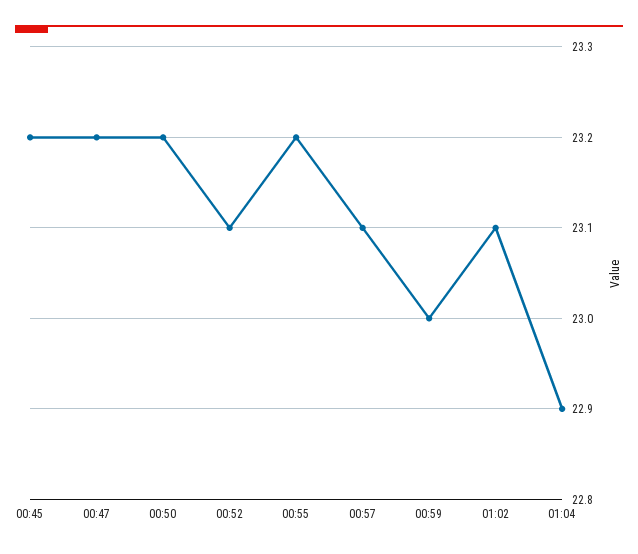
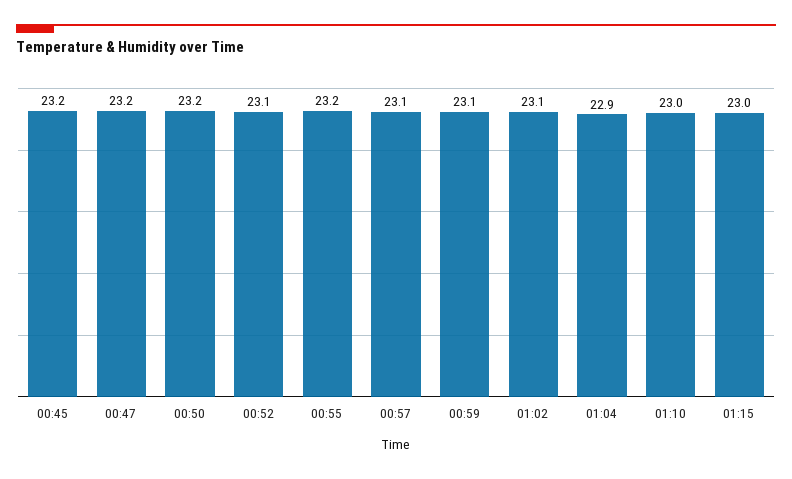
00:59: 23 -> 23.1
01:10: none -> 23
01:15: none -> 23

